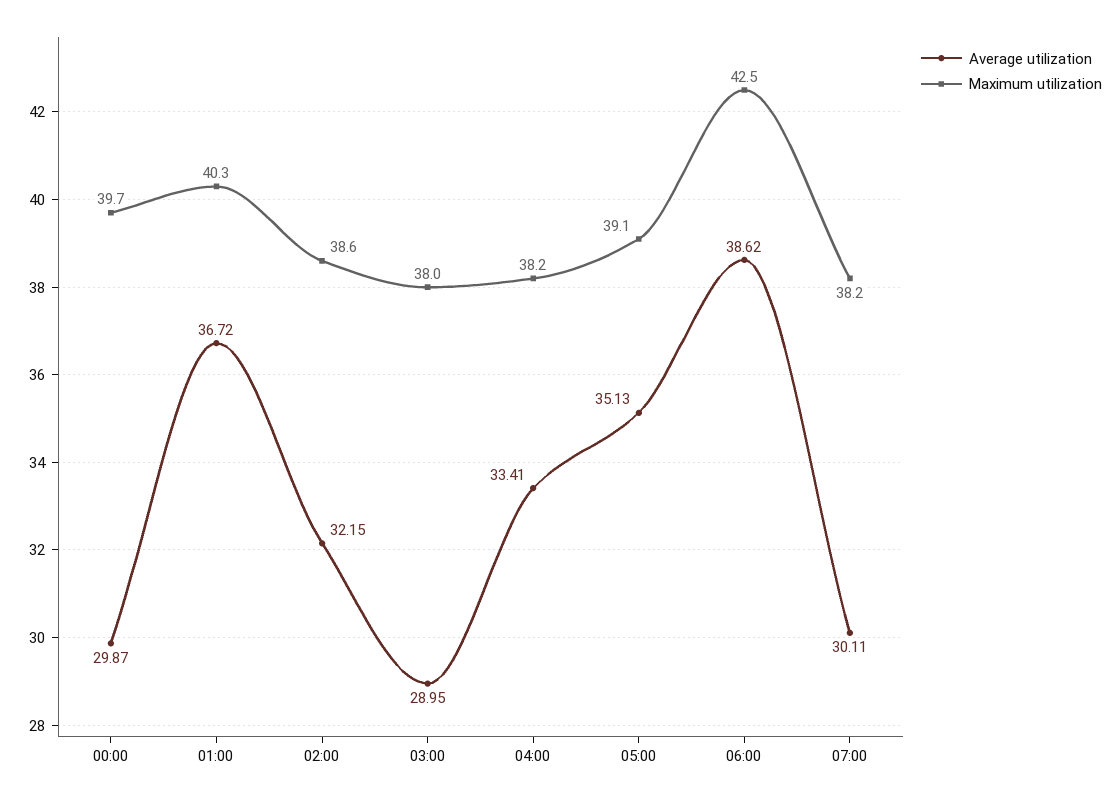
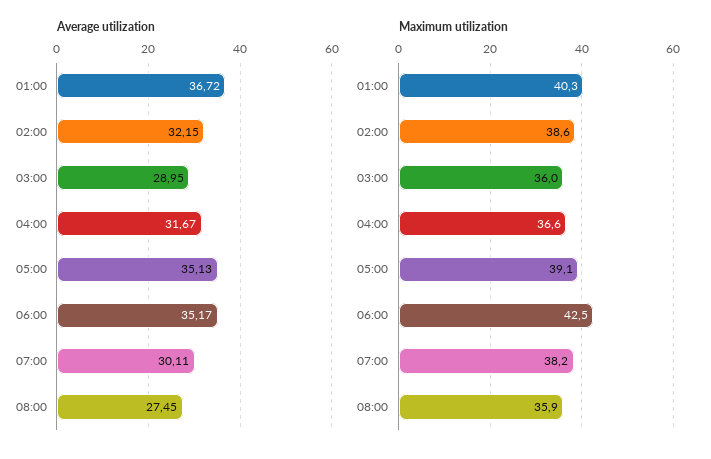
Average utilization, 00:00: 29.87 -> none
Maximum utilization, 00:00: 39.7 -> none
Maximum utilization, 03:00: 38 -> 36
Average utilization, 04:00: 33.41 -> 31.67
Maximum utilization, 04:00: 38.2 -> 36.6
Average utilization, 06:00: 38.62 -> 35.17
Average utilization, 08:00: none -> 27.45
Maximum utilization, 08:00: none -> 35.9

